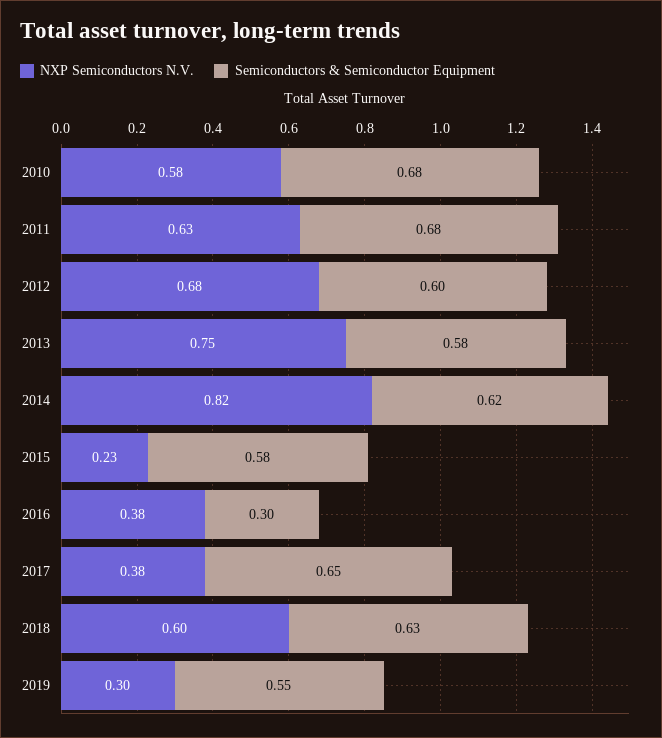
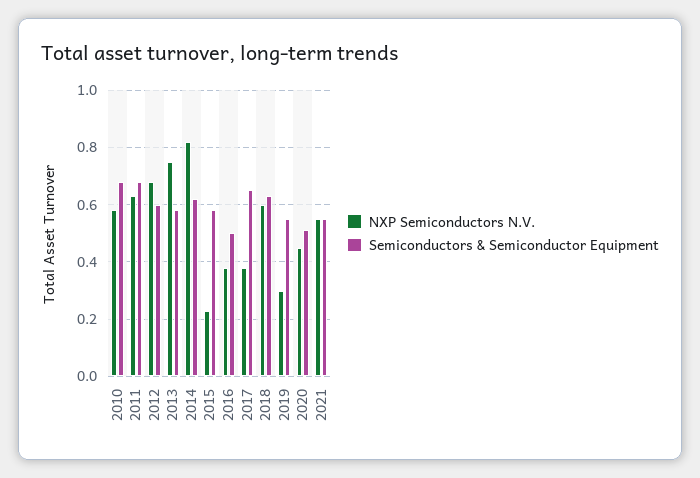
Semiconductors & Semiconductor Equipment, 2016: 0.3 -> 0.5
NXP Semiconductors N.V., 2020: none -> 0.45
Semiconductors & Semiconductor Equipment, 2020: none -> 0.5
NXP Semiconductors N.V., 2021: none -> 0.55
Semiconductors & Semiconductor Equipment, 2021: none -> 0.55

